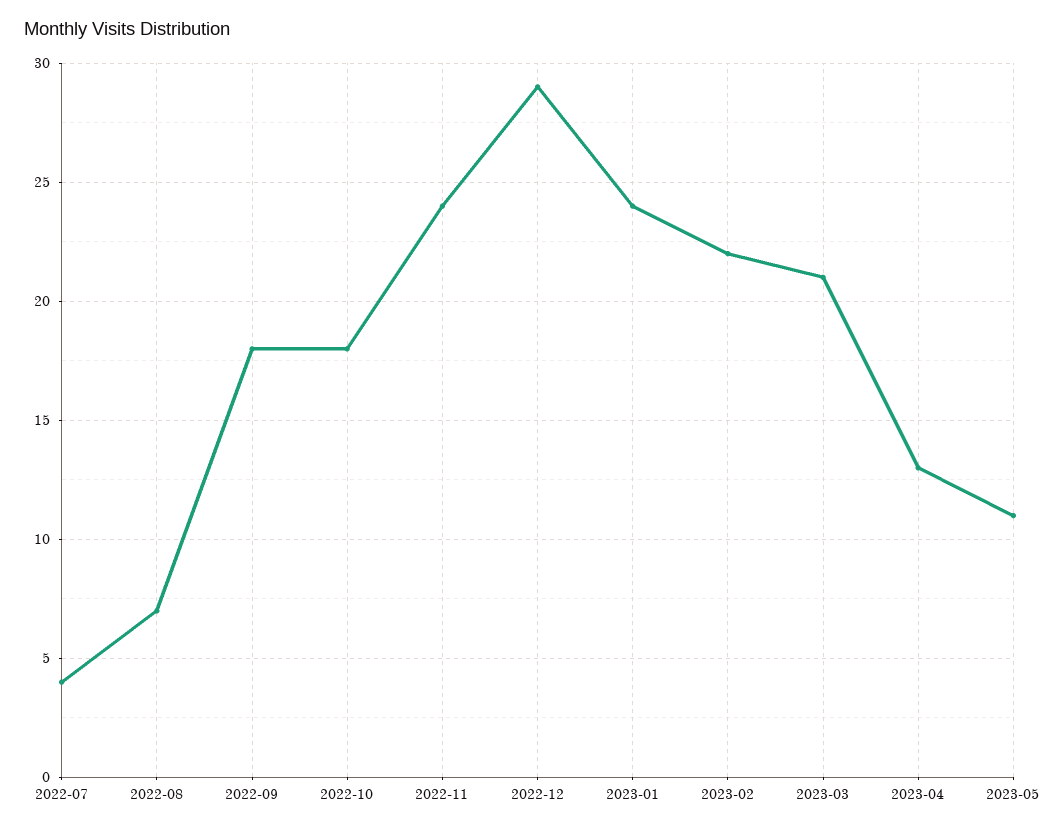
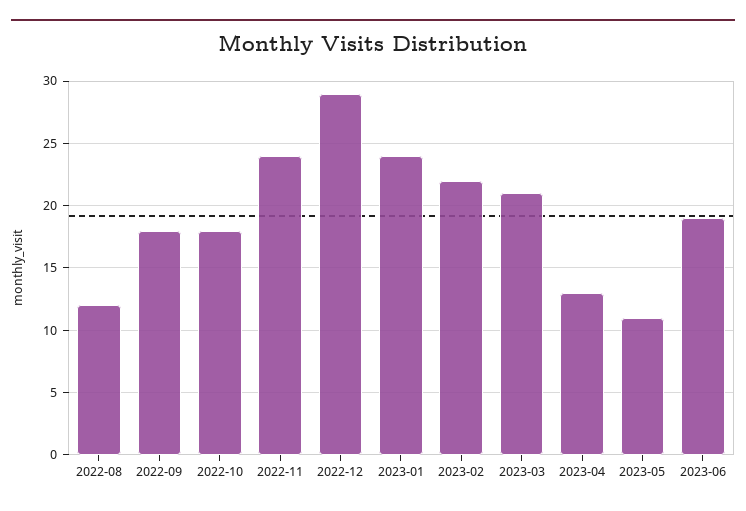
2022-07: 4 -> none
2022-08: 7 -> 12
2023-06: none -> 19

